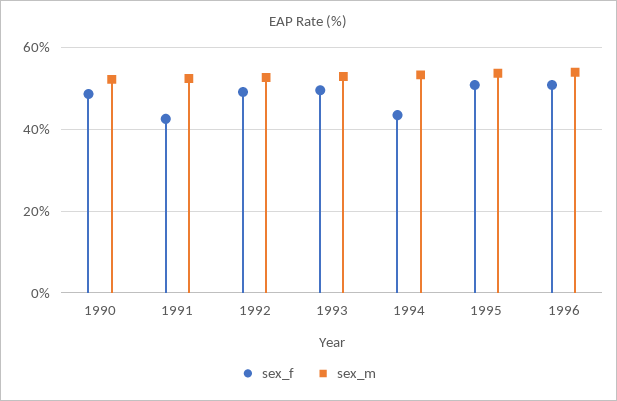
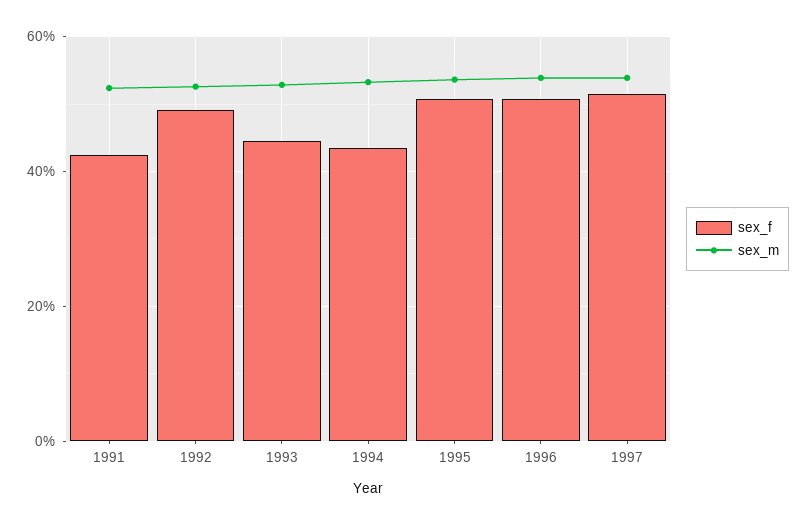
sex_f, 1990: 48 -> none
sex_m, 1990: 52 -> none
sex_f, 1993: 50 -> 44
sex_f, 1997: none -> 52
sex_m, 1997: none -> 54

